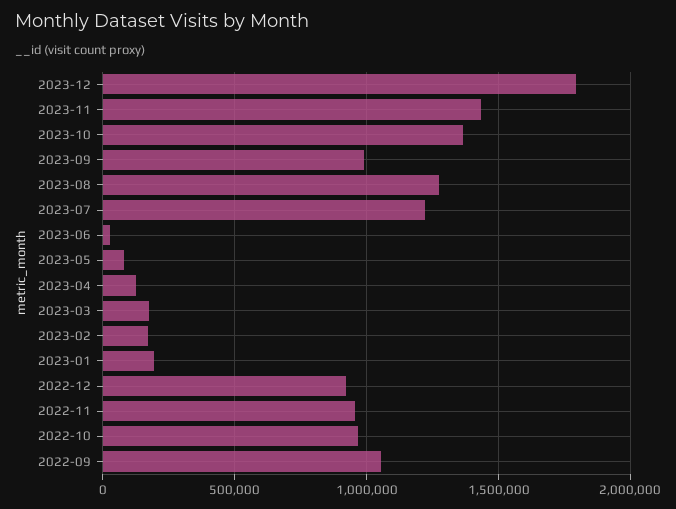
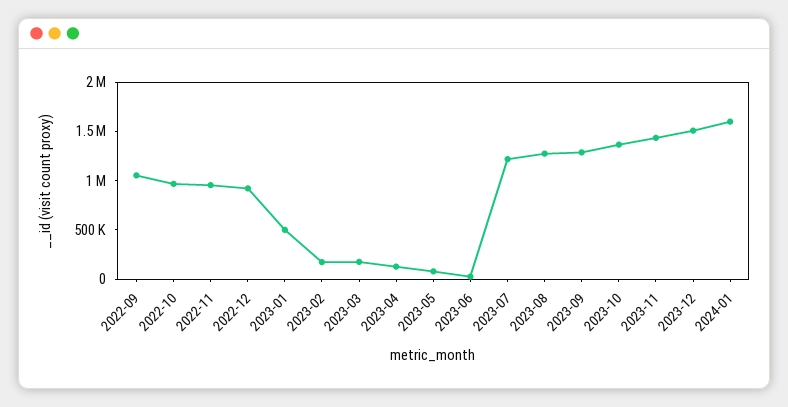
2023-12: 1800000 -> 1500000
2023-09: 1000000 -> 1300000
2023-01: 200000 -> 500000
2024-01: none -> 1600000

